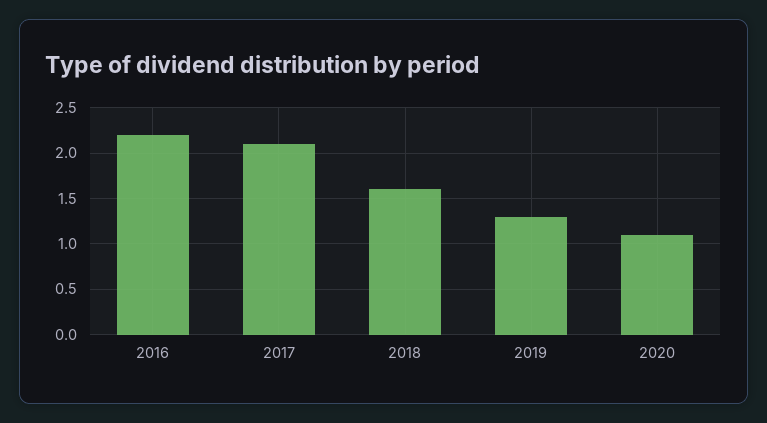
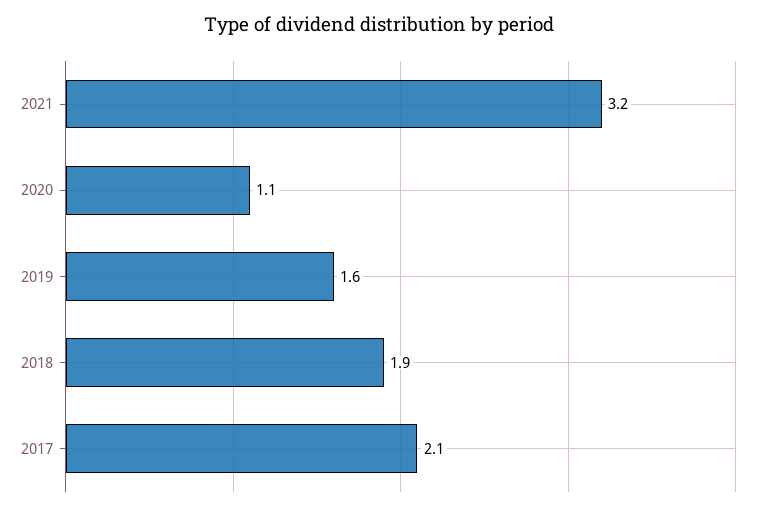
2016: 2.2 -> none
2018: 1.6 -> 1.9
2019: 1.3 -> 1.6
2021: none -> 3.2

